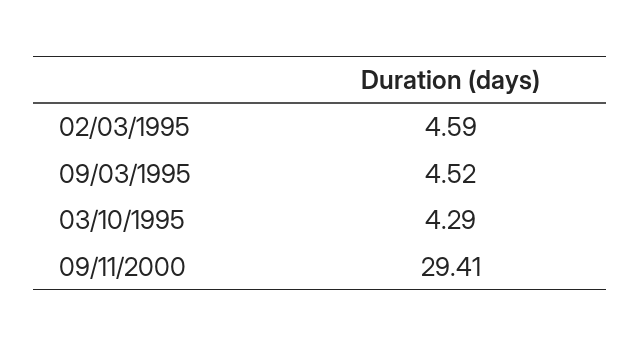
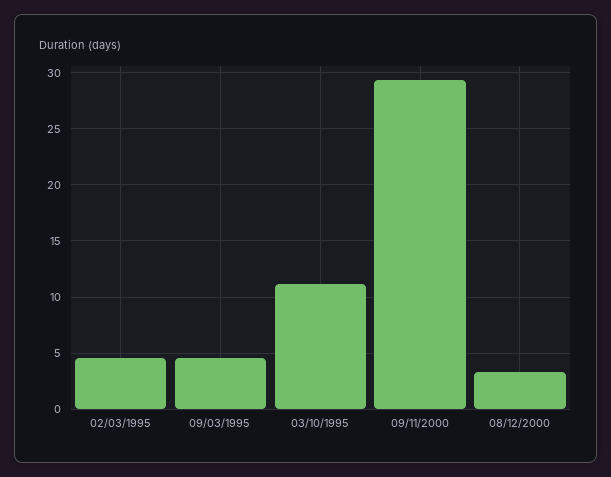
03/10/1995: 4.29 -> 11
08/12/2000: none -> 3

